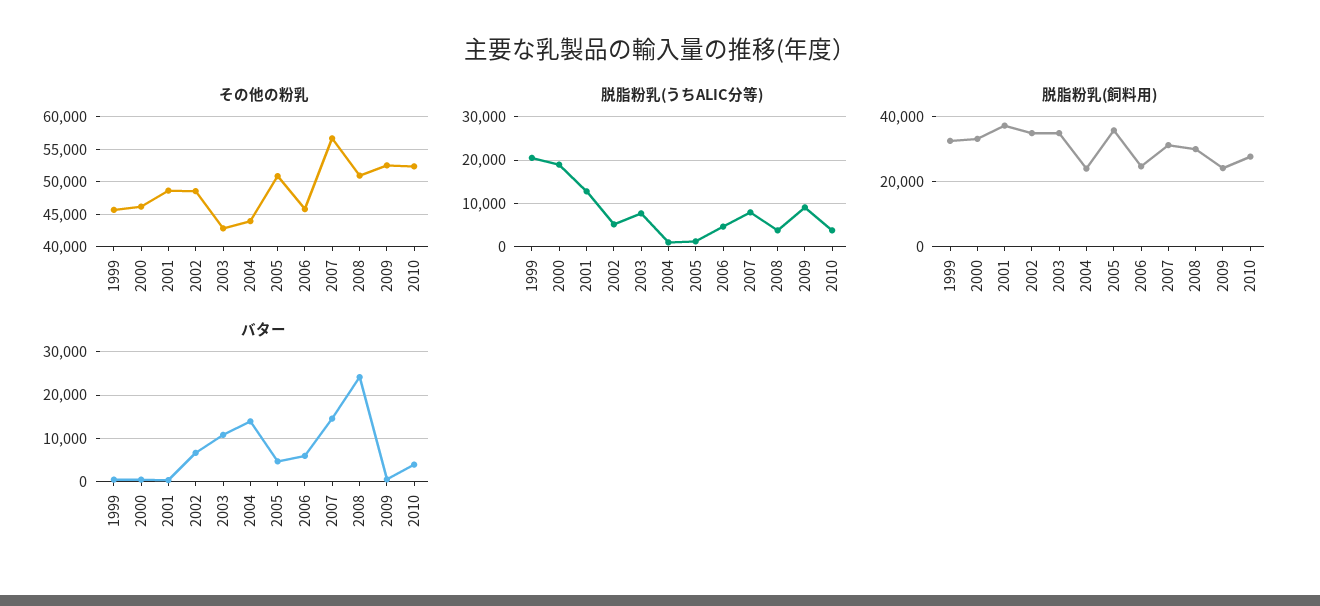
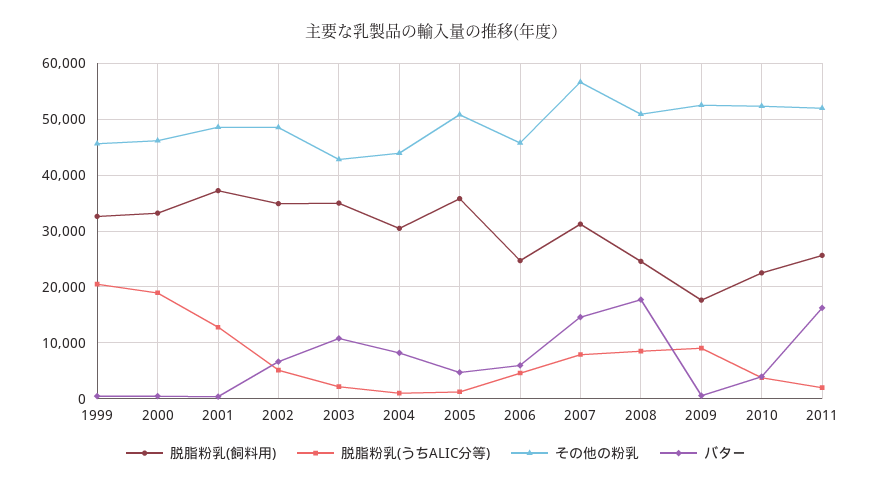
脱脂粉乳(うちALIC分等), 2003: 8000 -> 2000
脱脂粉乳(うちALIC分等), 2008: 4000 -> 8000
脱脂粉乳(飼料用), 2004: 24000 -> 30000
脱脂粉乳(飼料用), 2008: 30000 -> 24000
脱脂粉乳(飼料用), 2009: 24000 -> 18000
脱脂粉乳(飼料用), 2010: 28000 -> 22000
バター, 2004: 14000 -> 8000
バター, 2008: 24000 -> 18000
脱脂粉乳(飼料用), 2011: none -> 26000
脱脂粉乳(うちALIC分等), 2011: none -> 2000
その他の粉乳, 2011: none -> 52000
バター, 2011: none -> 16000

